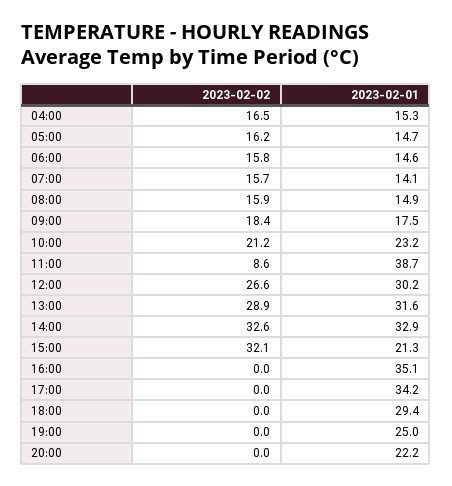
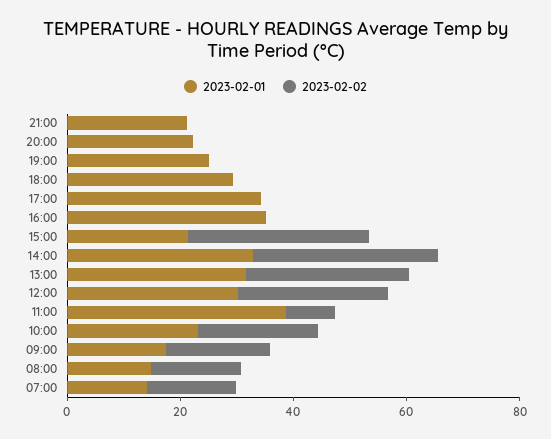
2023-02-02, 04:00: 16.5 -> none
2023-02-01, 04:00: 15.3 -> none
2023-02-02, 05:00: 16.2 -> none
2023-02-01, 05:00: 14.7 -> none
2023-02-02, 06:00: 15.8 -> none
2023-02-01, 06:00: 14.6 -> none
2023-02-01, 21:00: none -> 20
2023-02-02, 21:00: none -> 0

